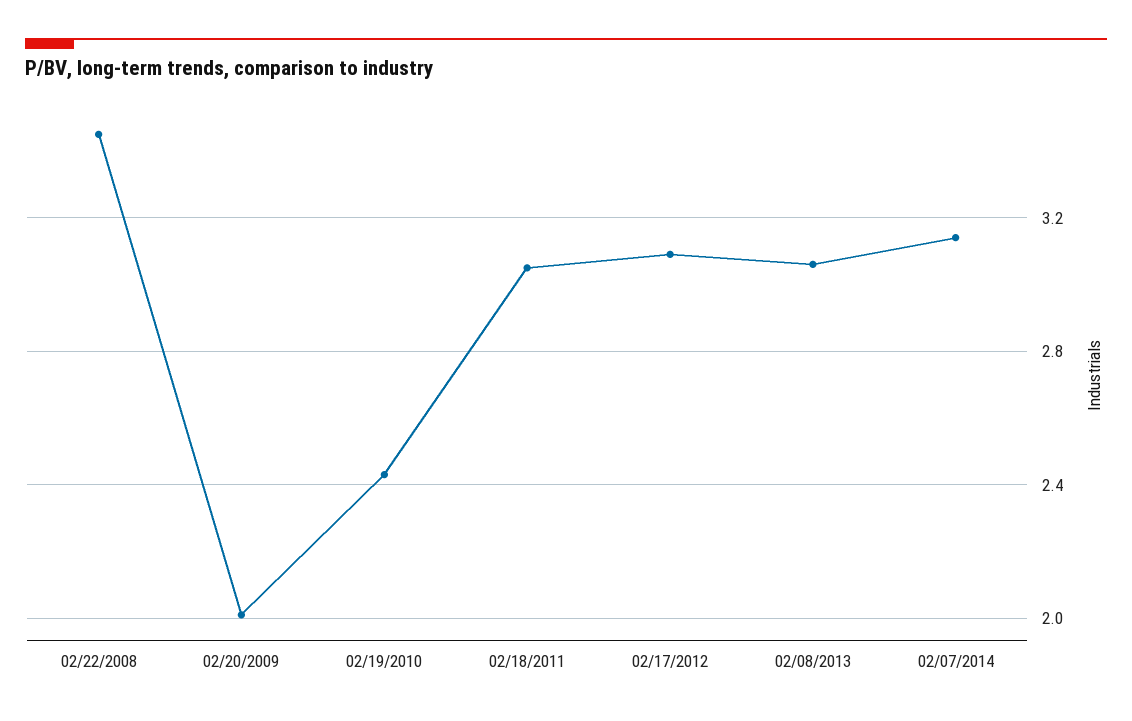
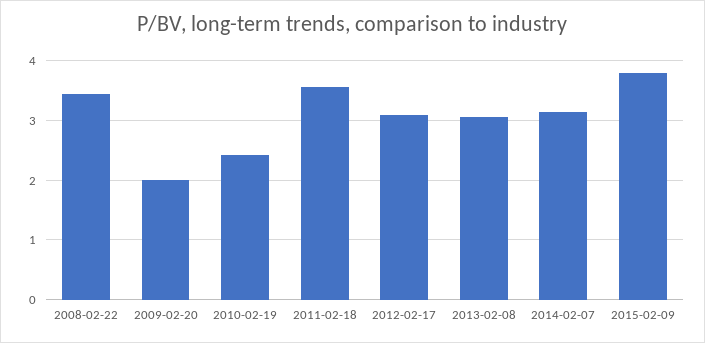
02/18/2011: 3.05 -> 3.6
2015-02-09: none -> 3.8

